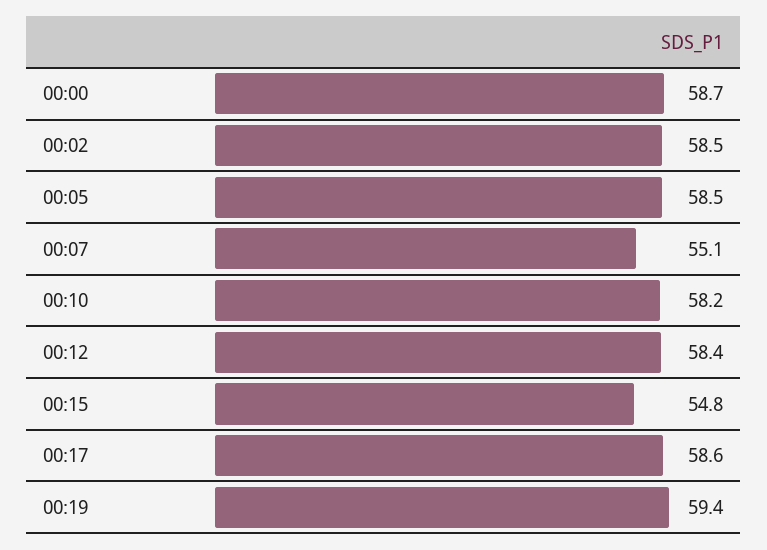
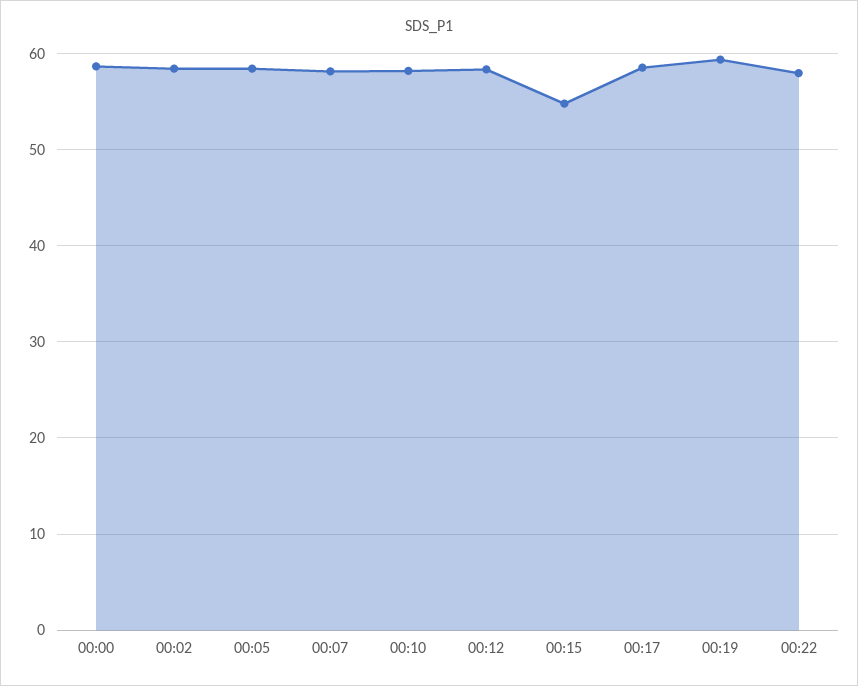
00:07: 55.1 -> 58
00:22: none -> 58

